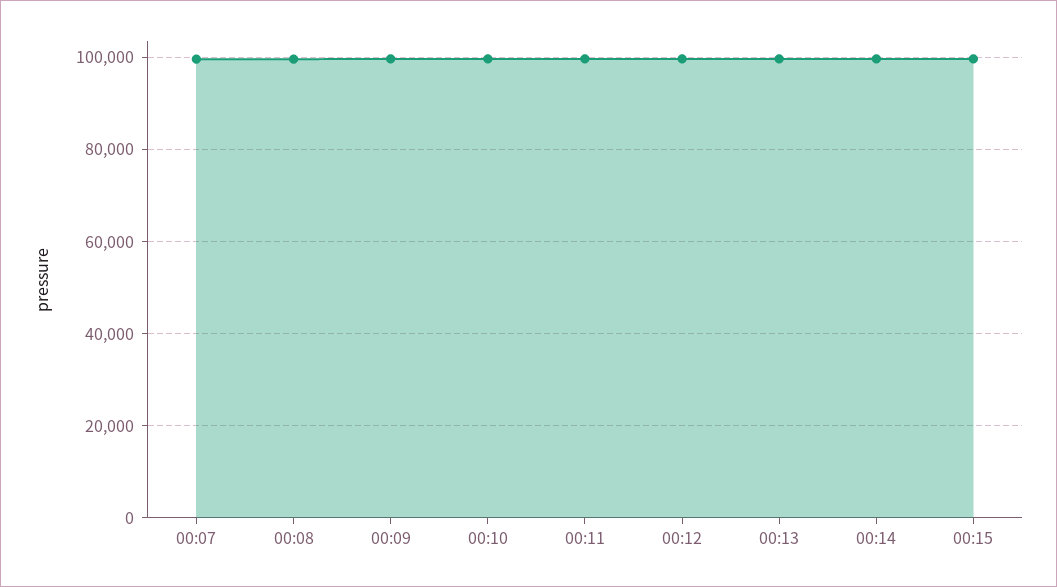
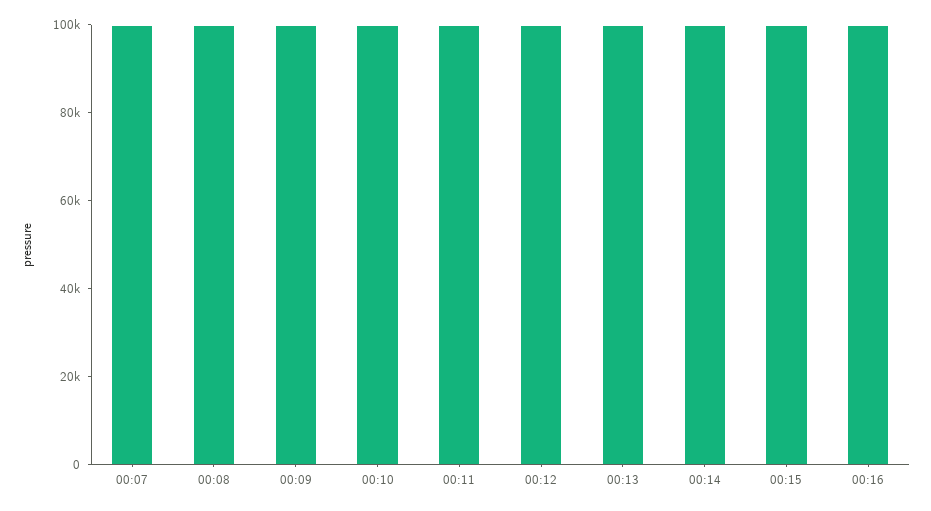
00:16: none -> 100000

